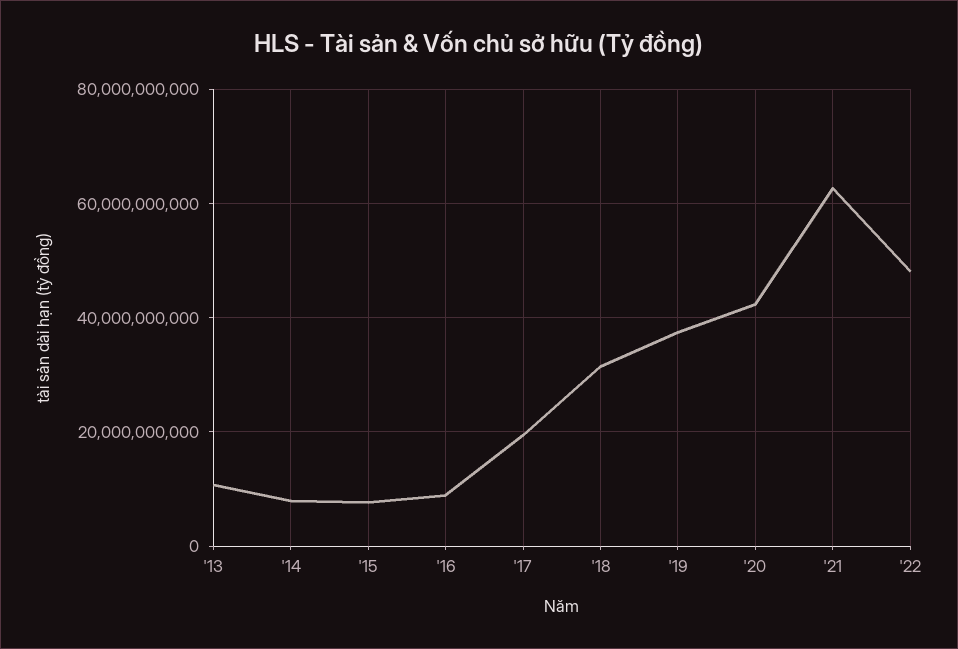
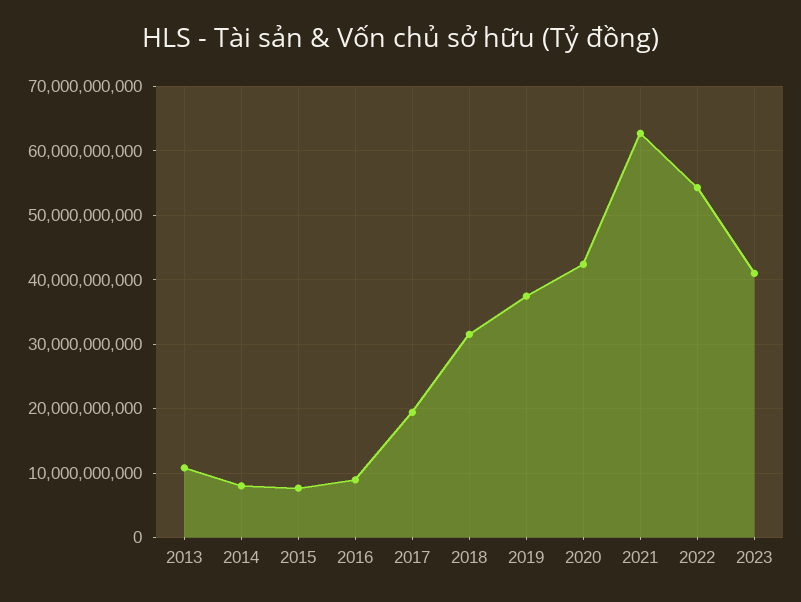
'22: 48000000000 -> 54000000000
2023: none -> 41000000000

